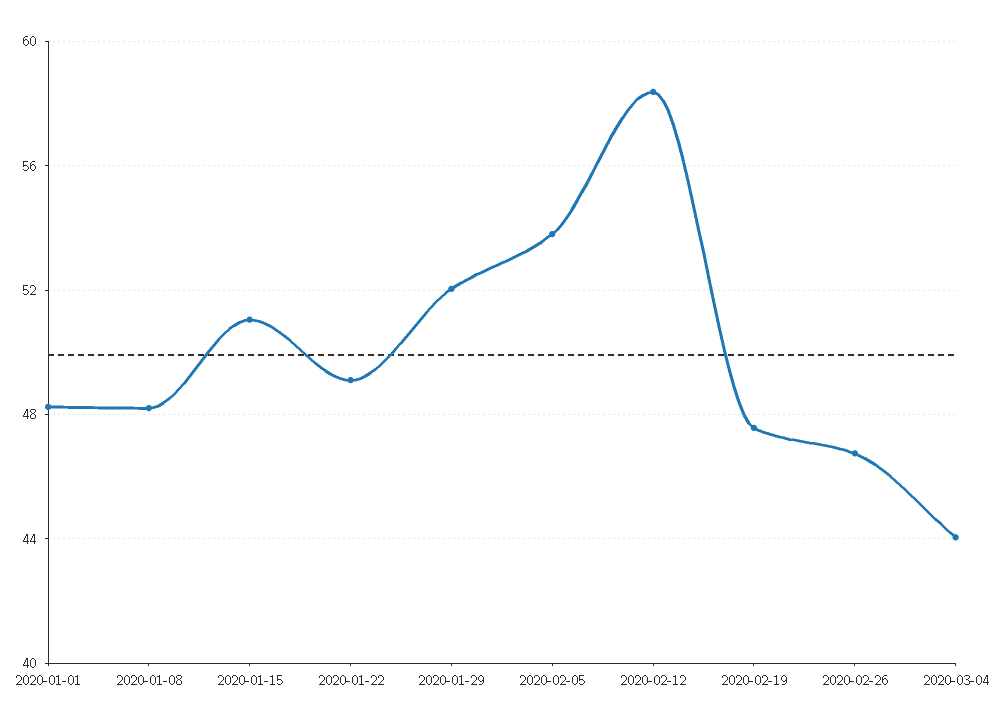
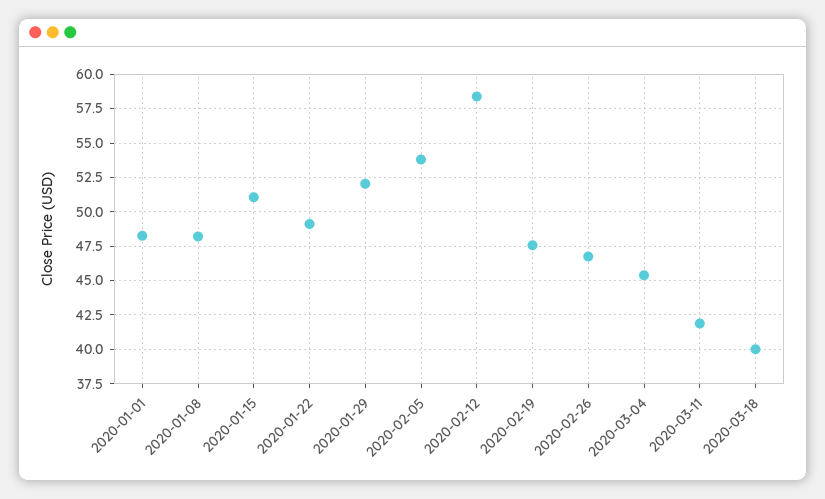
2020-03-04: 44 -> 45.5
2020-03-11: none -> 42
2020-03-18: none -> 40

